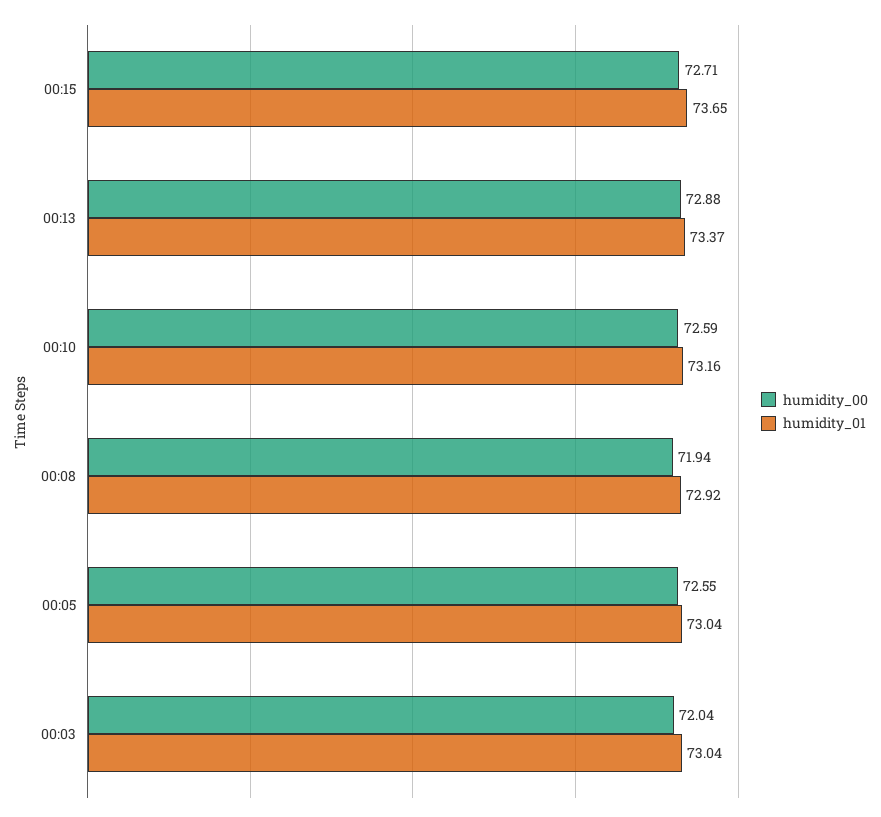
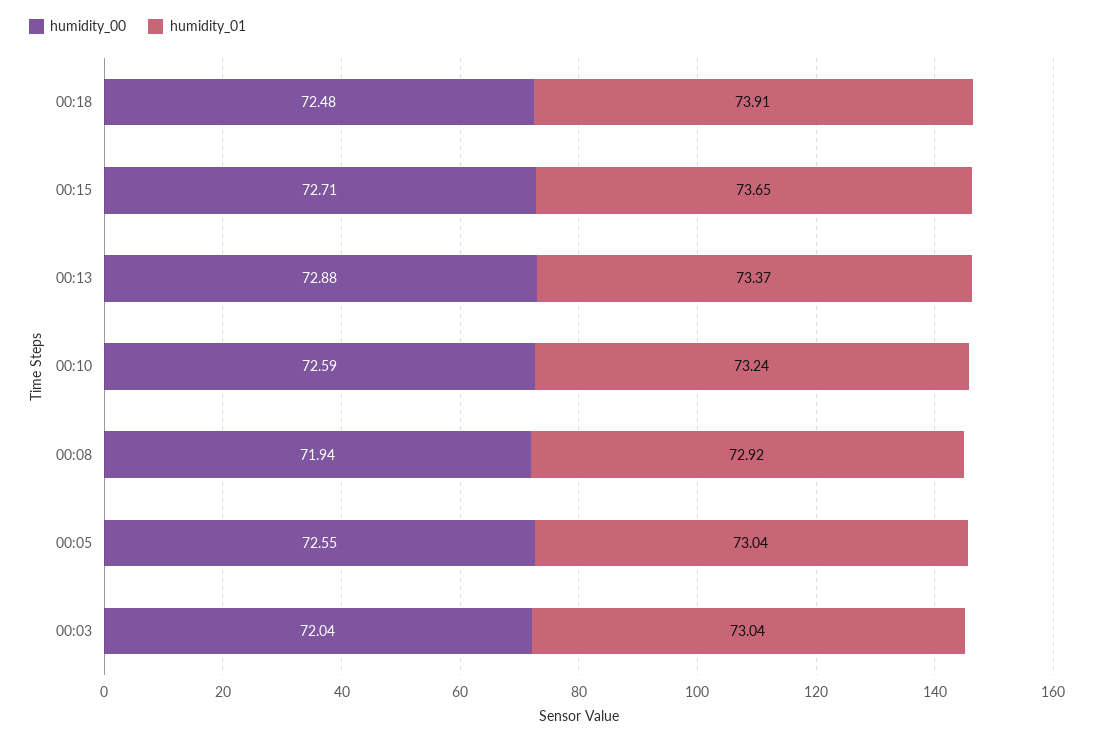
humidity_01, 00:10: 73.16 -> 73.24
humidity_00, 00:18: none -> 72.48
humidity_01, 00:18: none -> 73.91

